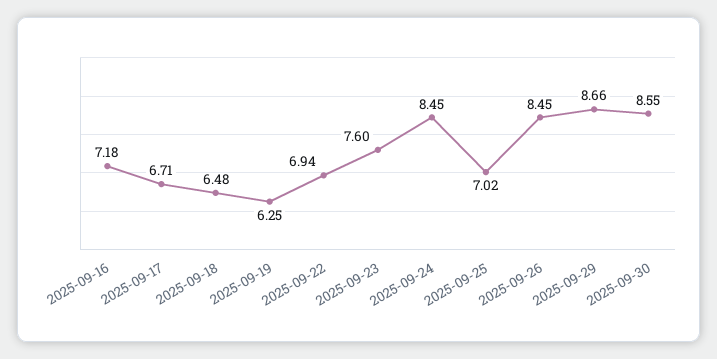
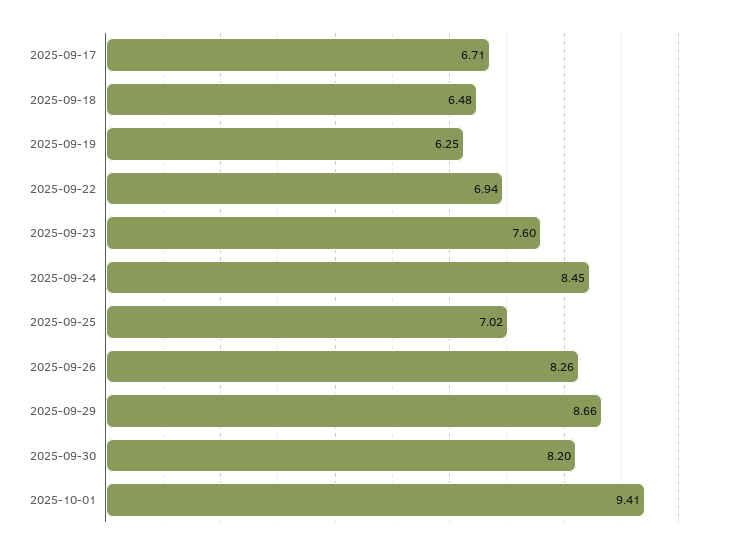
2025-09-16: 7.18 -> none
2025-09-26: 8.45 -> 8.26
2025-09-30: 8.55 -> 8.2
2025-10-01: none -> 9.41

